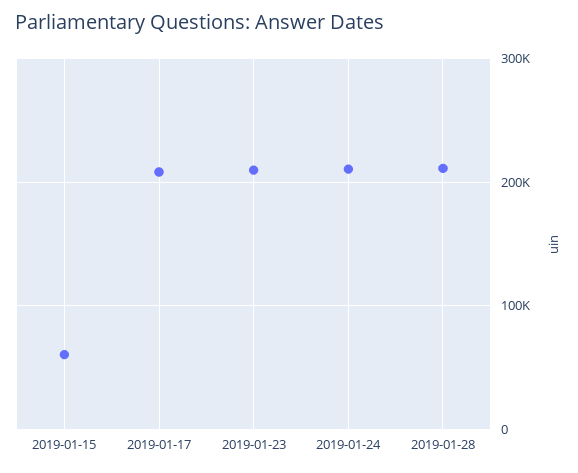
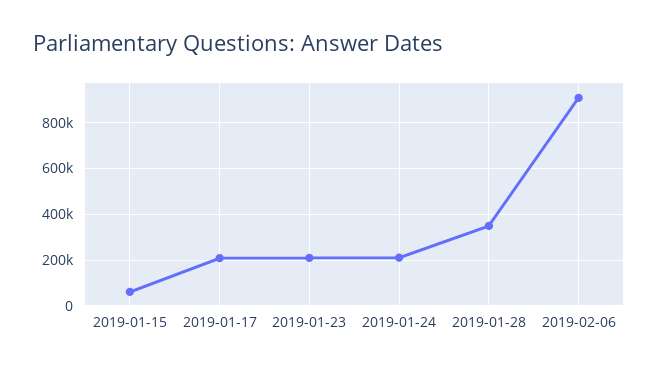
2019-01-28: 210000 -> 350000
2019-02-06: none -> 900000

